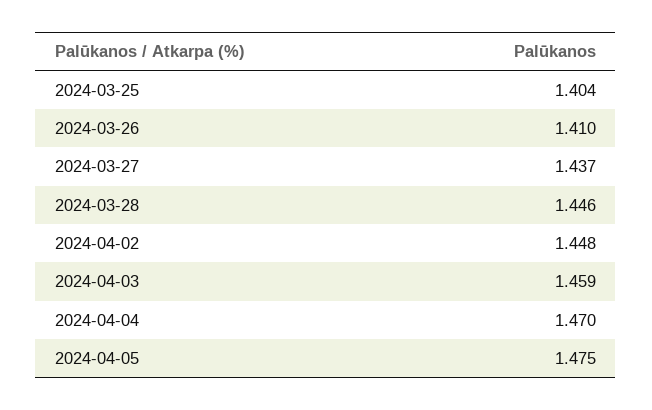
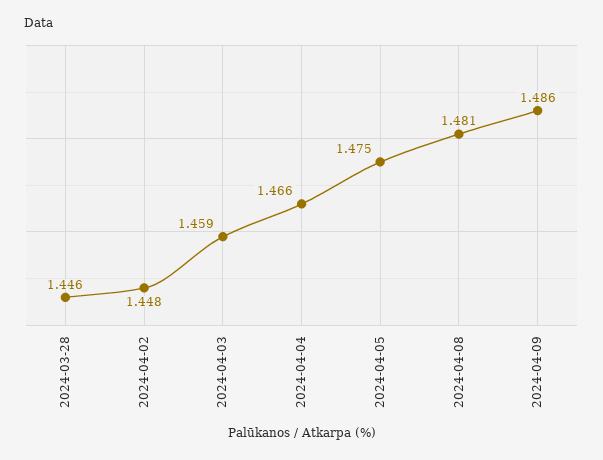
2024-03-25: 1.404 -> none
2024-03-26: 1.41 -> none
2024-03-27: 1.437 -> none
2024-04-04: 1.47 -> 1.466
2024-04-08: none -> 1.481
2024-04-09: none -> 1.486

